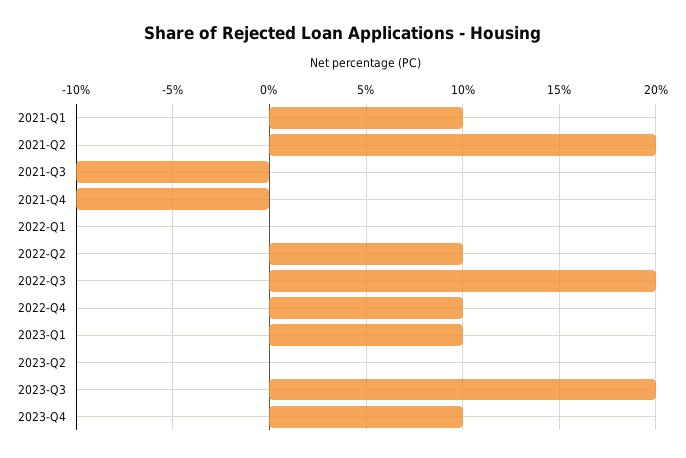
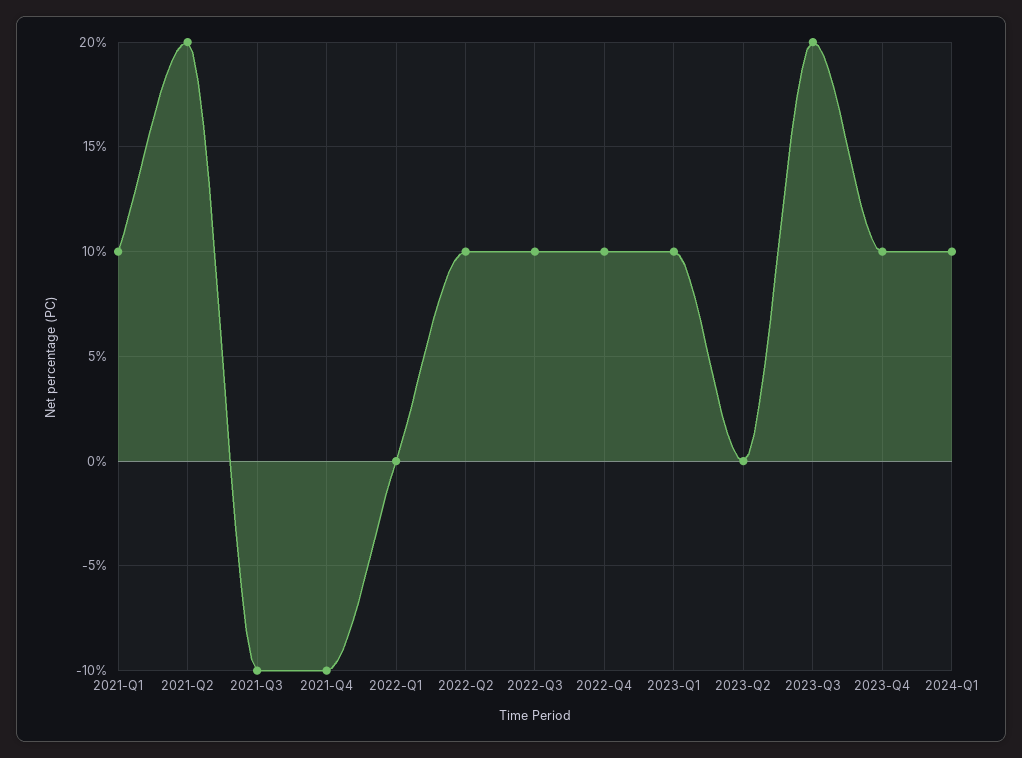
2022-Q3: 20 -> 10
2024-Q1: none -> 10

